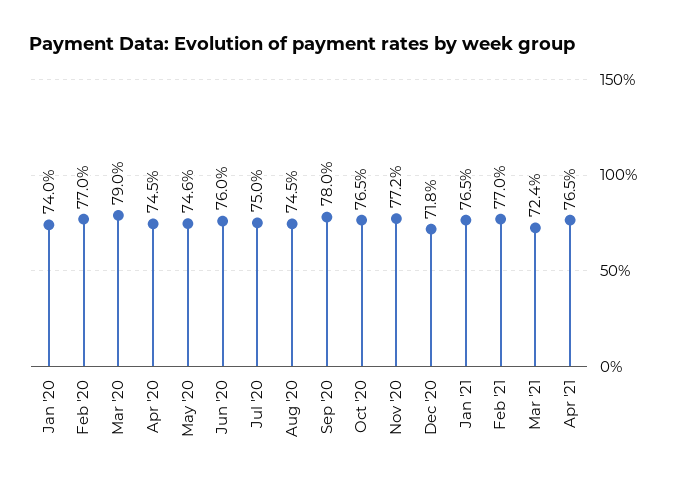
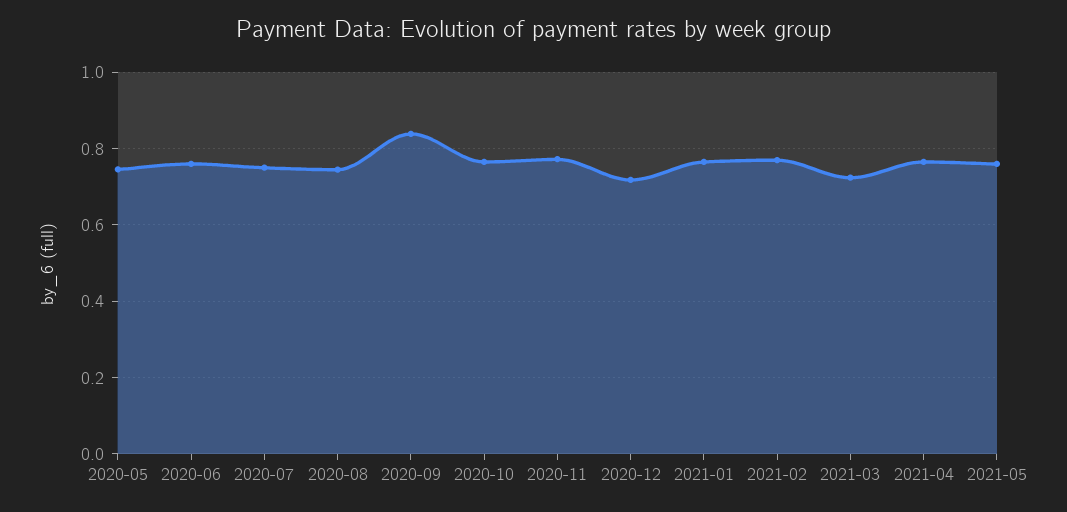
Jan '20: 0.74 -> none
Feb '20: 0.77 -> none
Mar '20: 0.79 -> none
Apr '20: 0.745 -> none
Sep '20: 0.78 -> 0.84
2021-05: none -> 0.76

